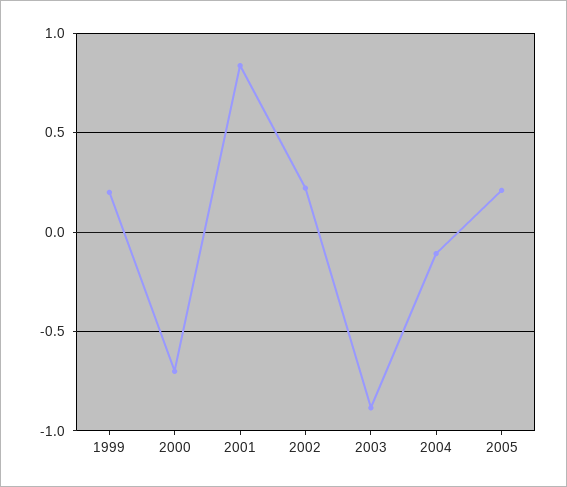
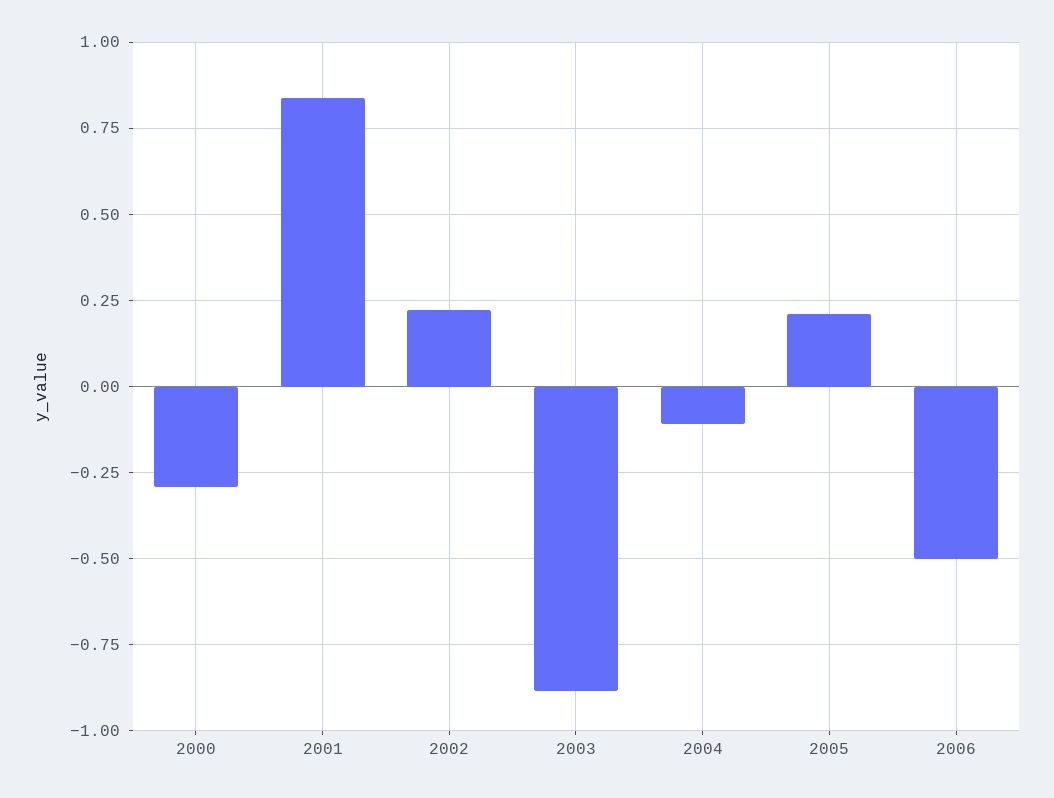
1999: 0.2 -> none
2000: -0.7 -> -0.3
2006: none -> -0.5

